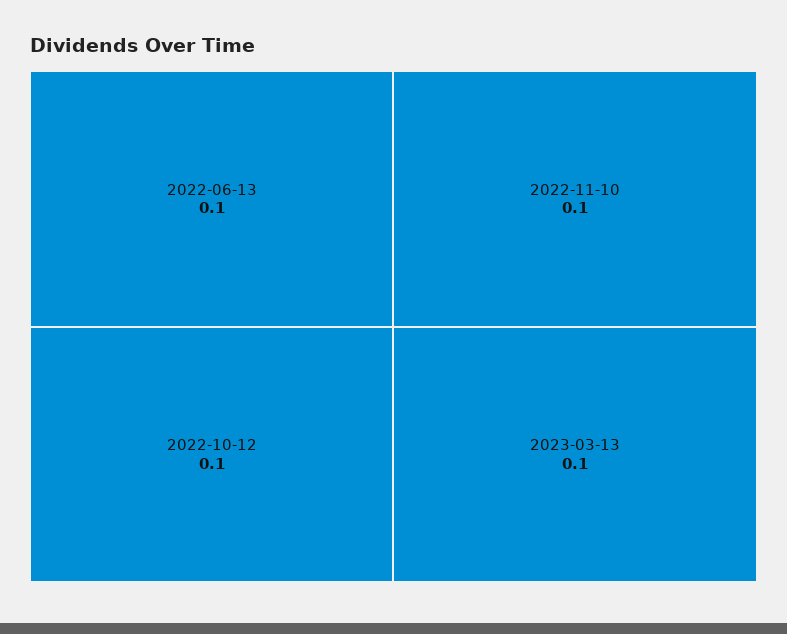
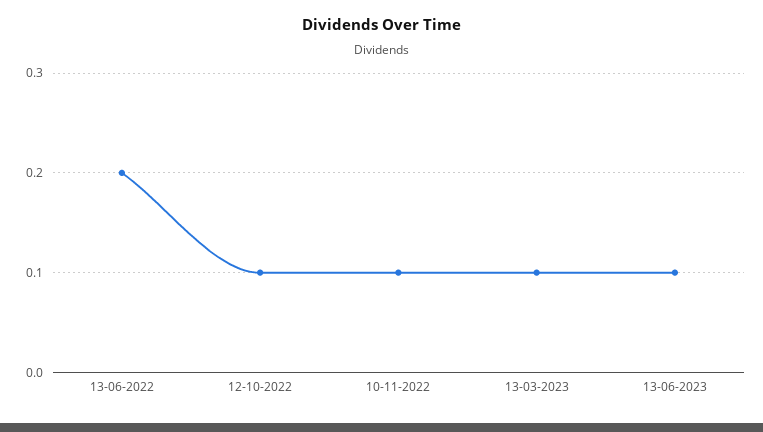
2022-06-13: 0.1 -> 0.2
13-06-2023: none -> 0.1

